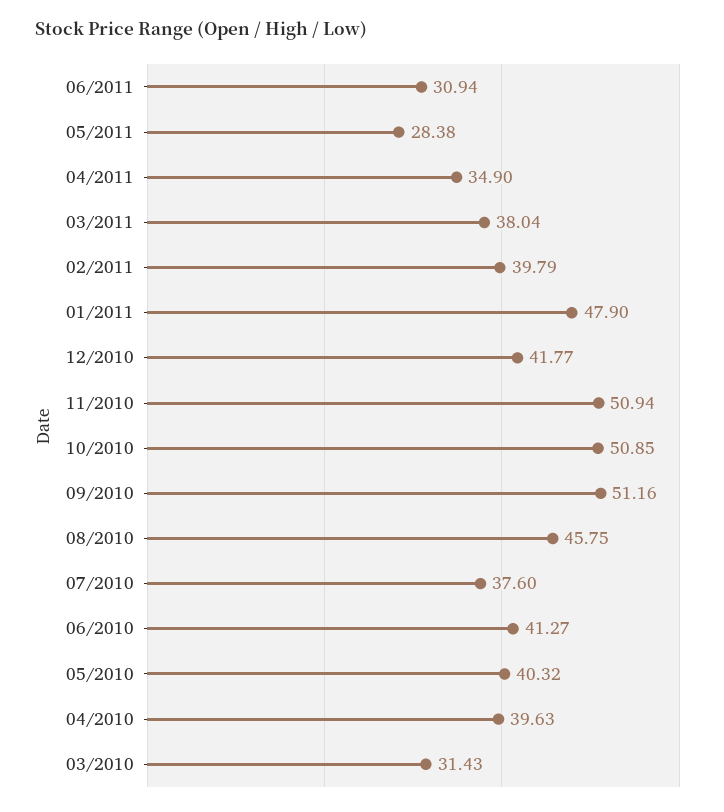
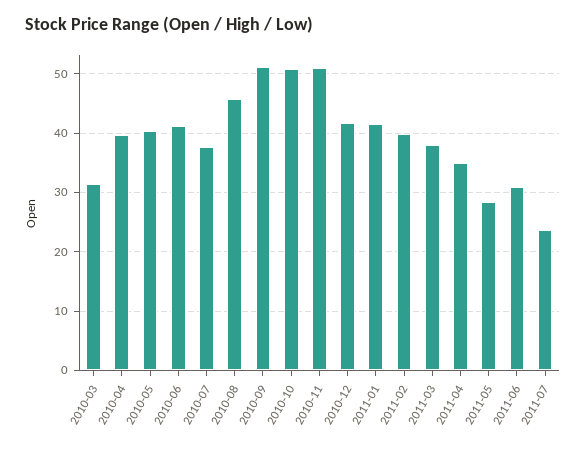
01/2011: 47.9 -> 42
2011-07: none -> 24

